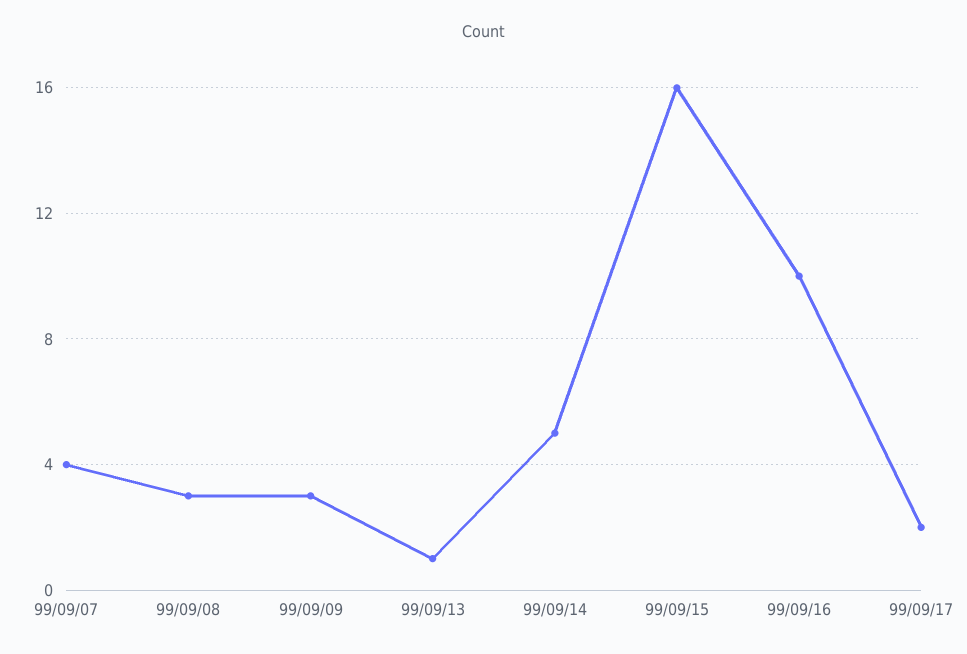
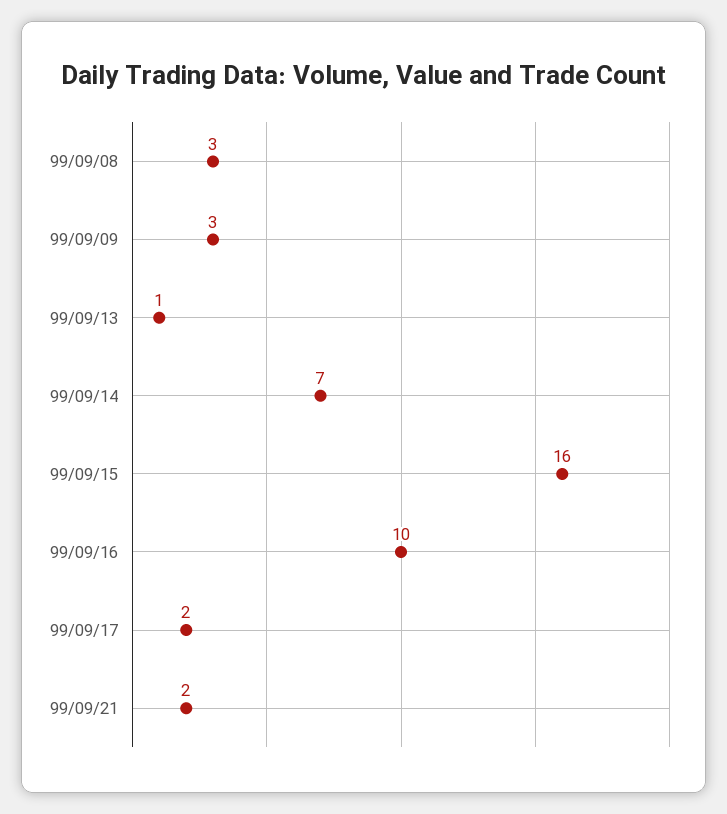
99/09/07: 4 -> none
99/09/14: 5 -> 7
99/09/21: none -> 2

